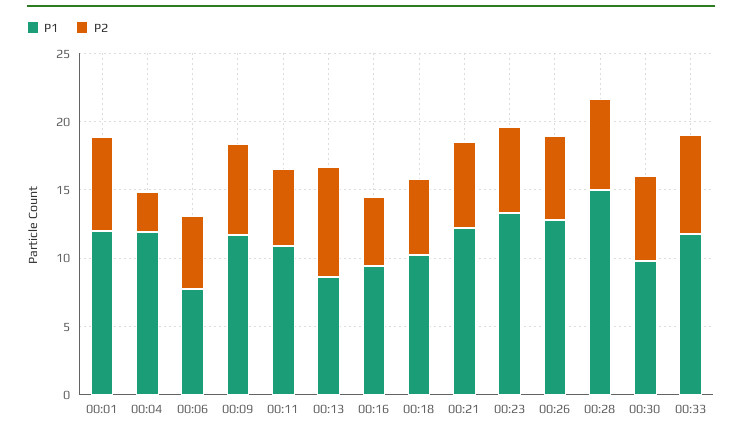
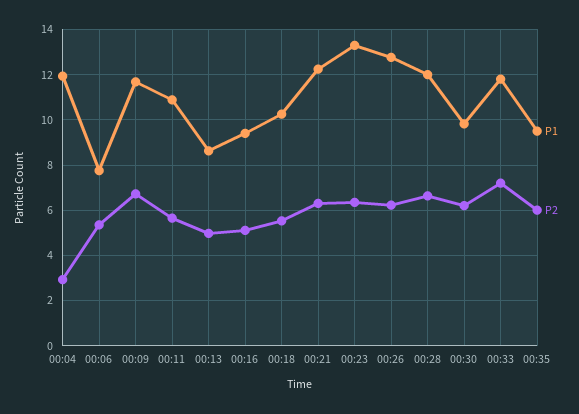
P1, 00:01: 12 -> none
P2, 00:01: 7 -> none
P2, 00:13: 8 -> 5
P1, 00:28: 15 -> 12
P1, 00:35: none -> 9.5
P2, 00:35: none -> 6

